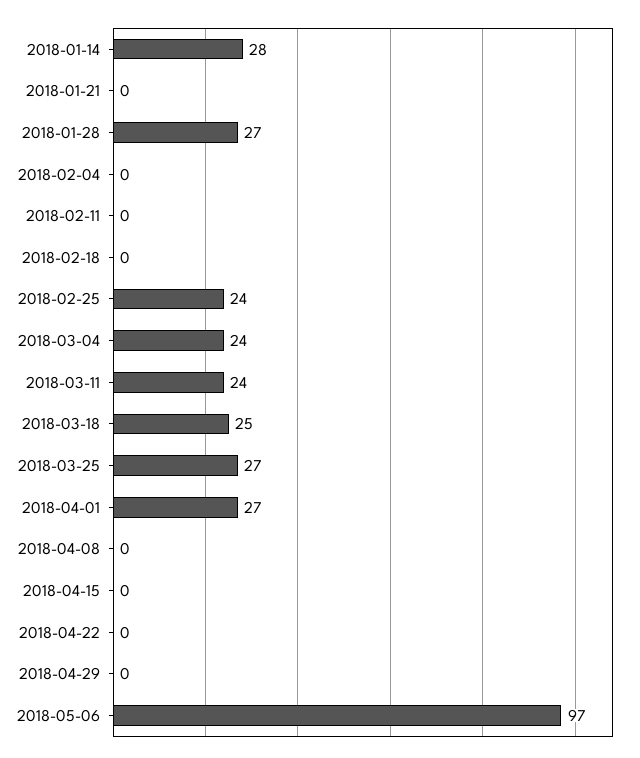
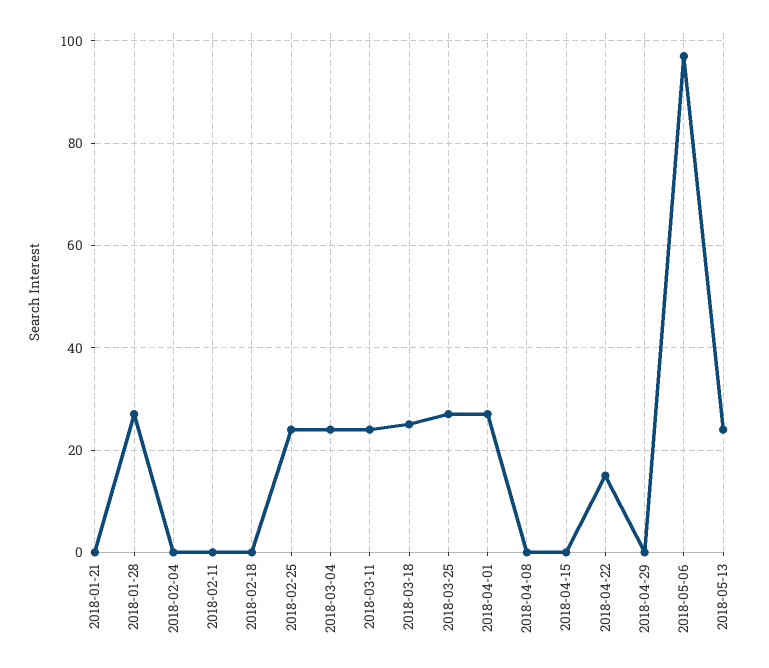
2018-01-14: 28 -> none
2018-04-22: 0 -> 15
2018-05-13: none -> 25

